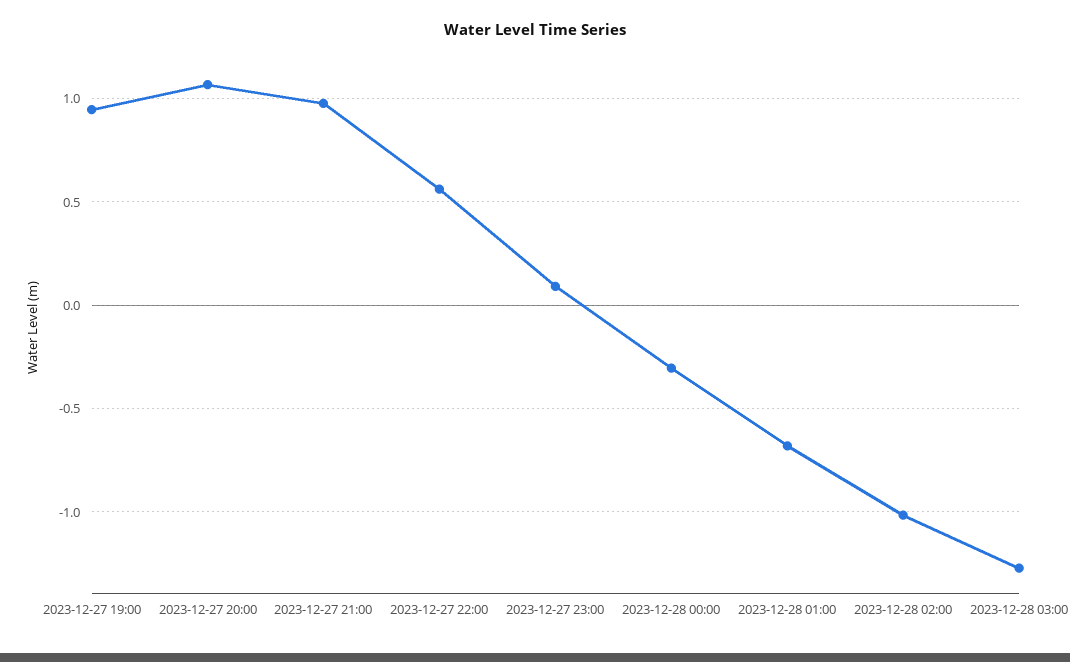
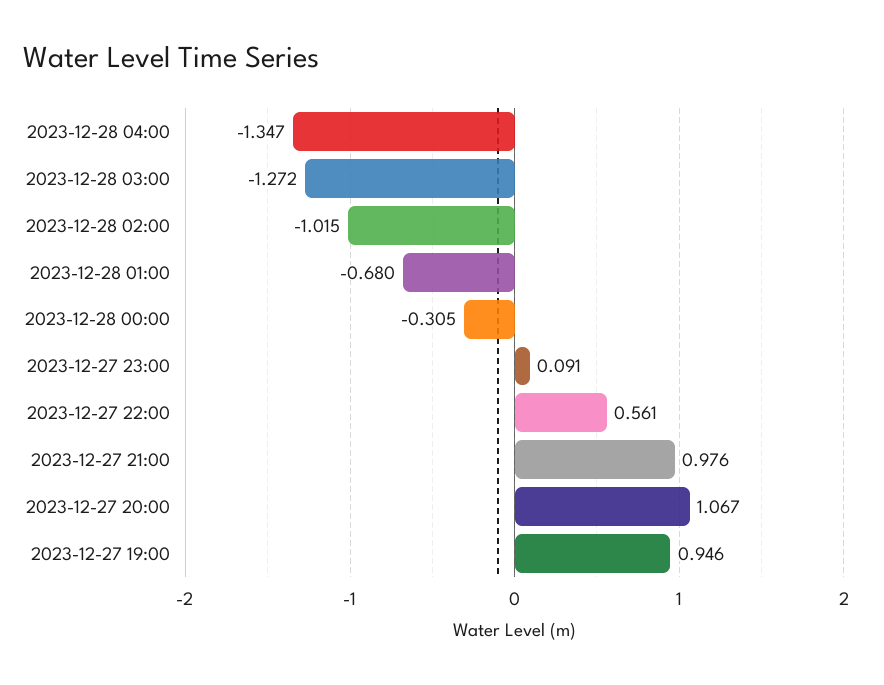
2023-12-28 04:00: none -> -1.347

